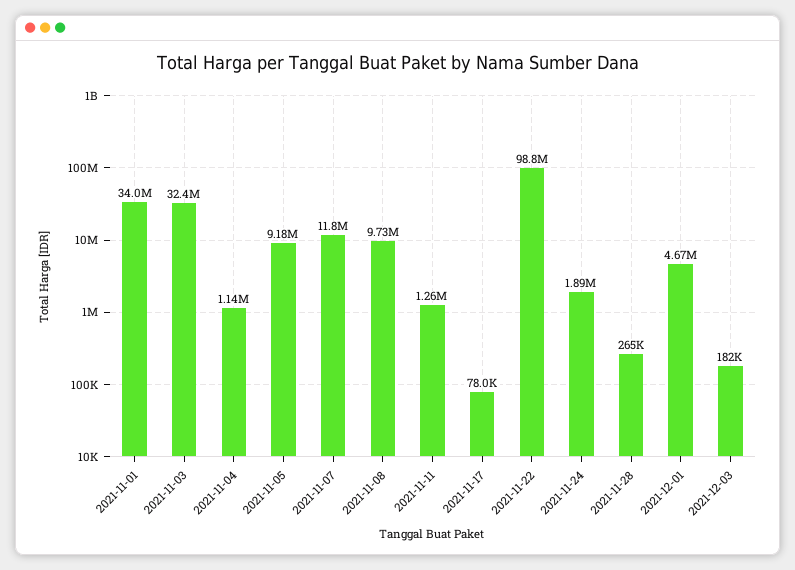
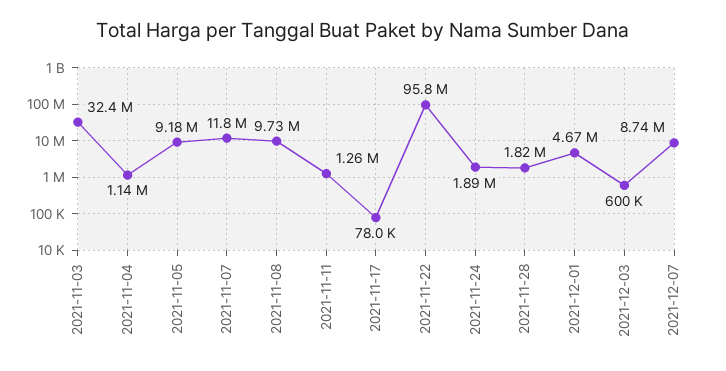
2021-11-01: 34000000 -> none
2021-11-22: 98800000 -> 95800000
2021-11-28: 265000 -> 1820000
2021-12-03: 182000 -> 600000
2021-12-07: none -> 8740000

